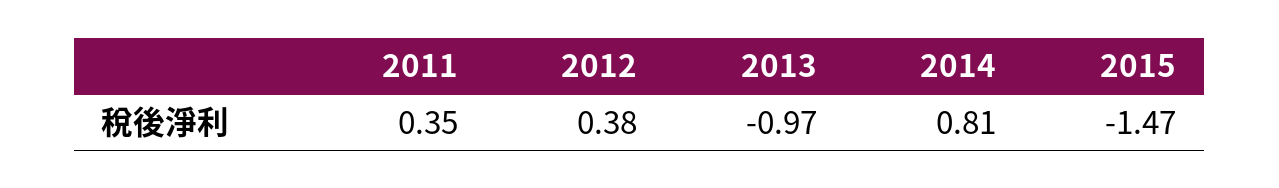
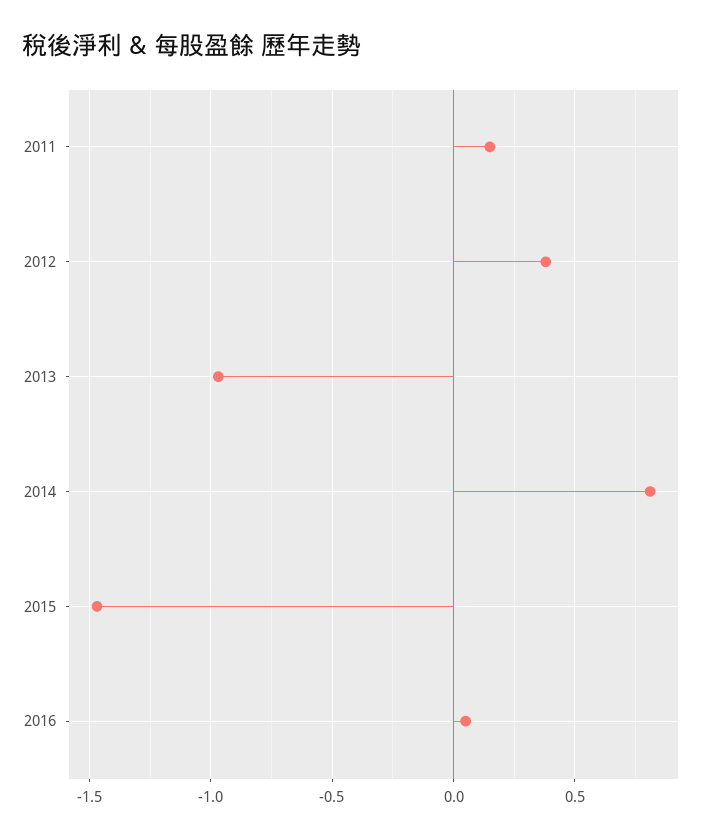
2011: 0.35 -> 0.15
2016: none -> 0.05

